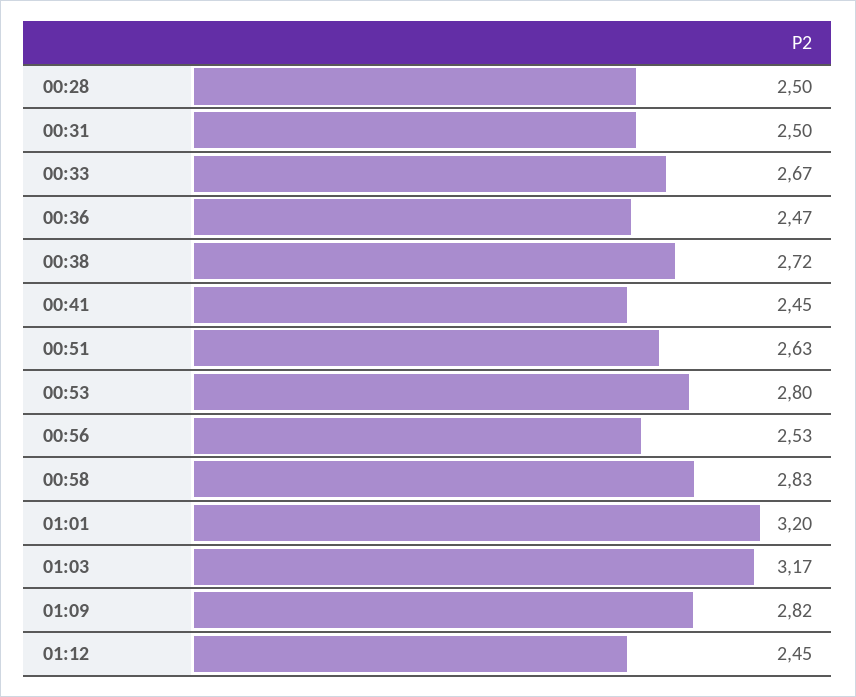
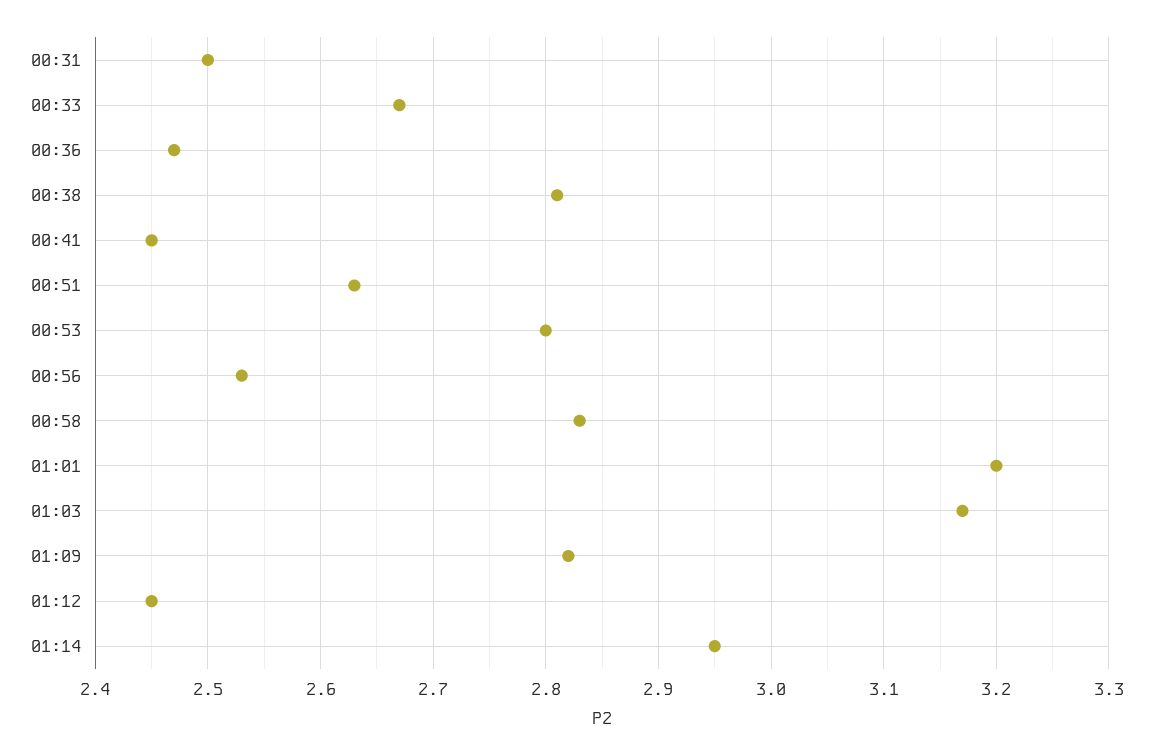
00:28: 2.5 -> none
00:38: 2.72 -> 2.81
01:14: none -> 2.95

